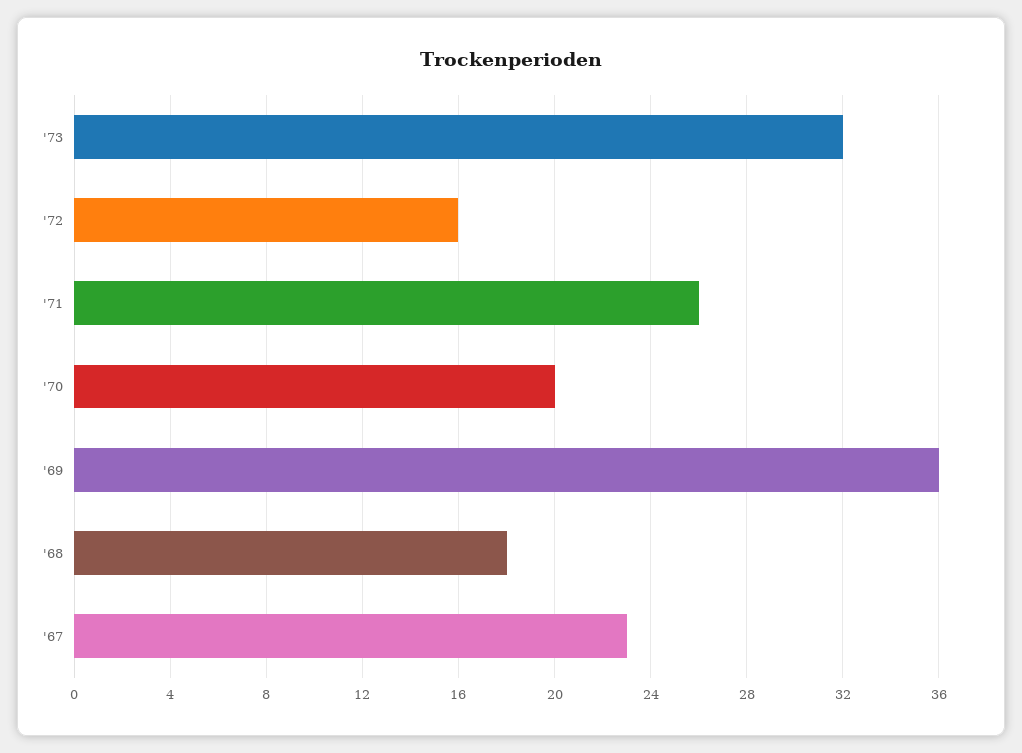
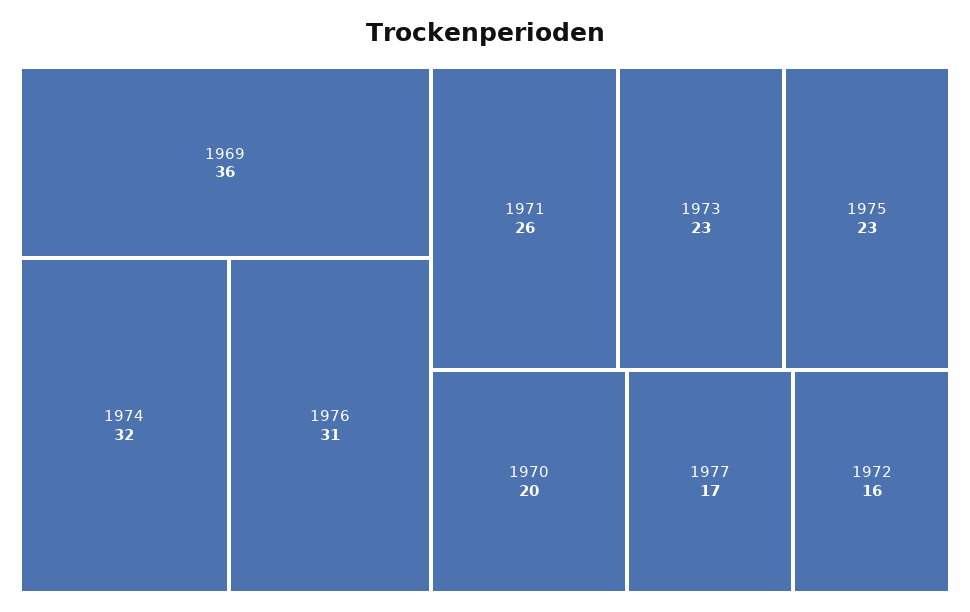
'73: 32 -> 23
'68: 18 -> none
'67: 23 -> none
1974: none -> 32
1976: none -> 31
1975: none -> 23
1977: none -> 17

